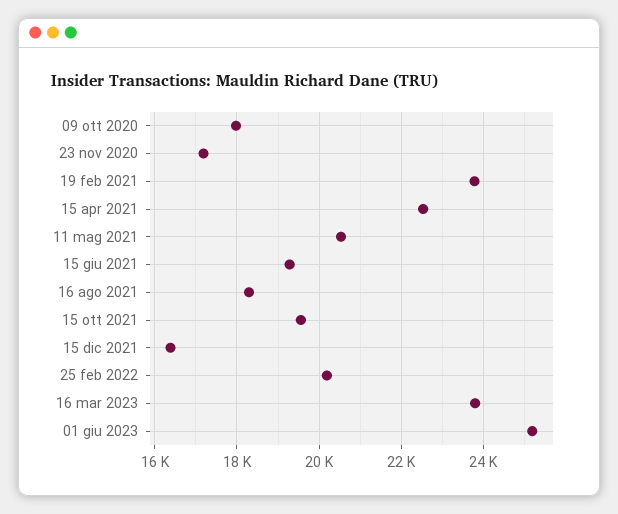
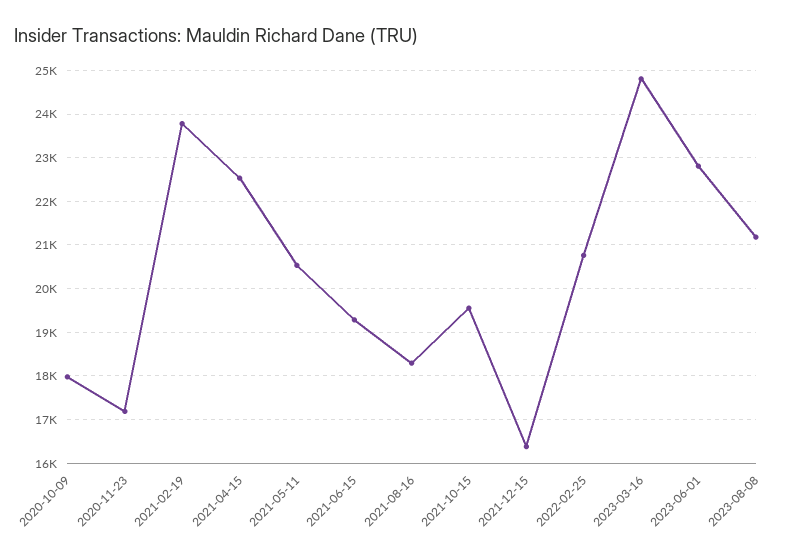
25 feb 2022: 20200 -> 20800
16 mar 2023: 23800 -> 24800
01 giu 2023: 25200 -> 22800
2023-08-08: none -> 21200

